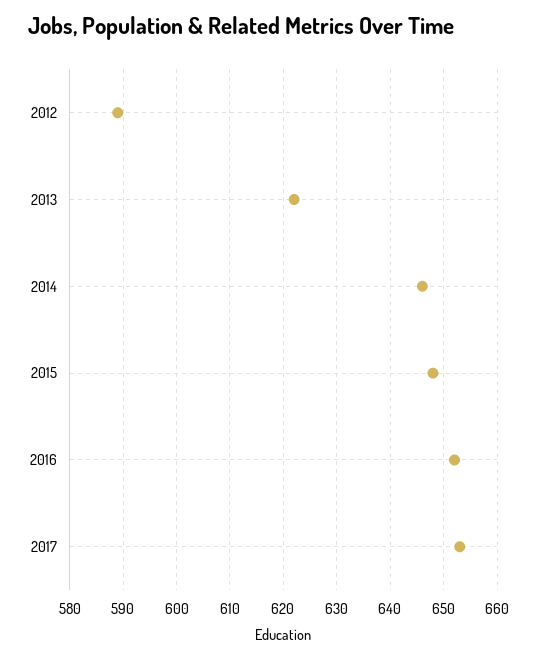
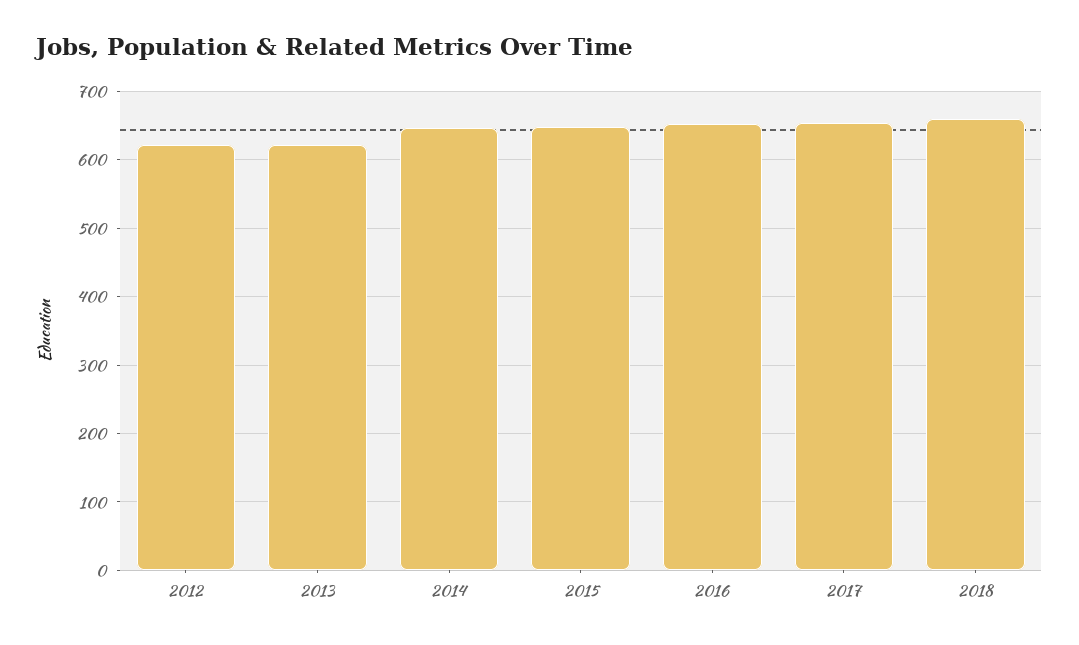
2012: 590 -> 620
2018: none -> 660

